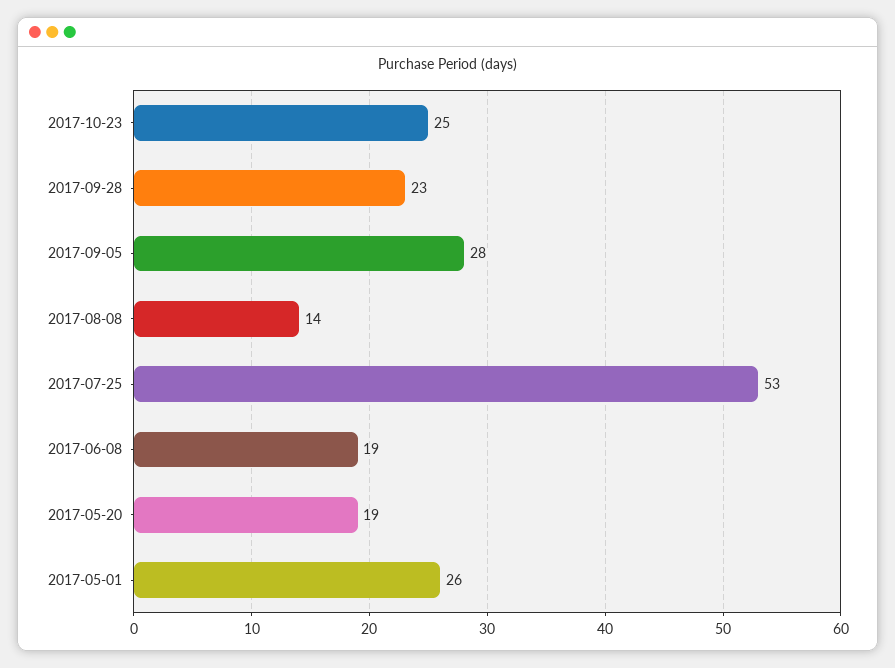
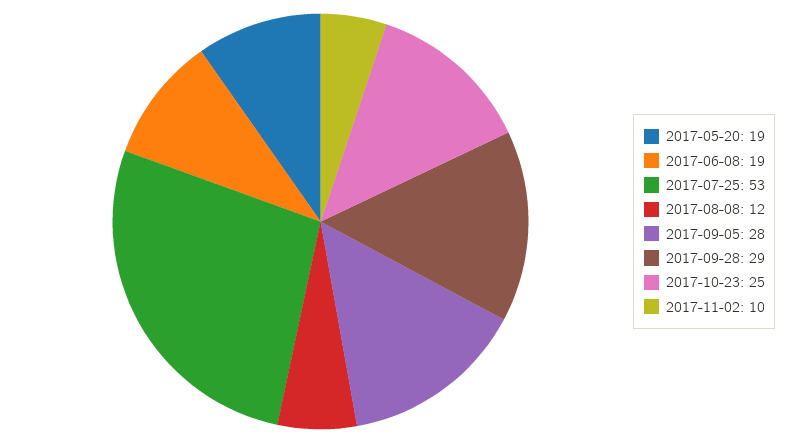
2017-09-28: 23 -> 29
2017-08-08: 14 -> 12
2017-05-01: 26 -> none
2017-11-02: none -> 10

